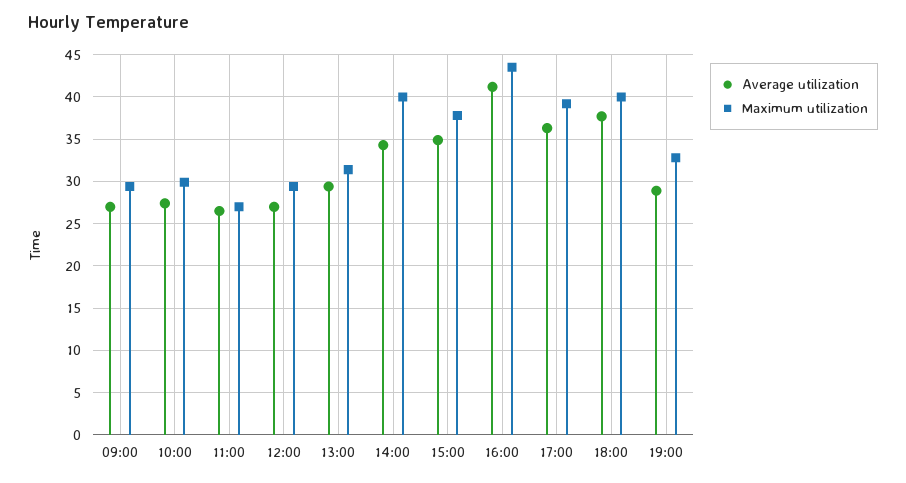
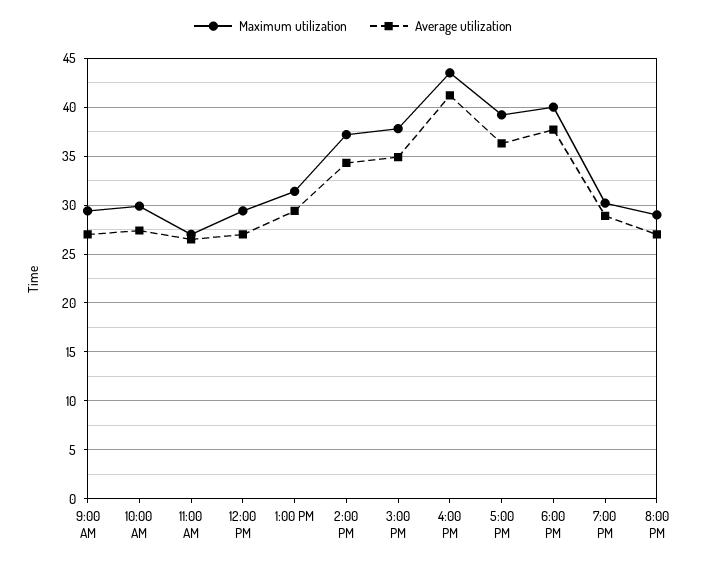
Maximum utilization, 14:00: 40 -> 37
Maximum utilization, 19:00: 33 -> 30
Maximum utilization, 8:00 PM: none -> 29
Average utilization, 8:00 PM: none -> 27

